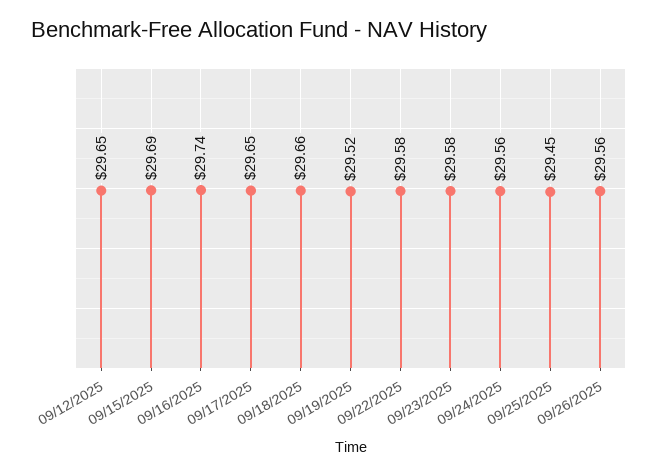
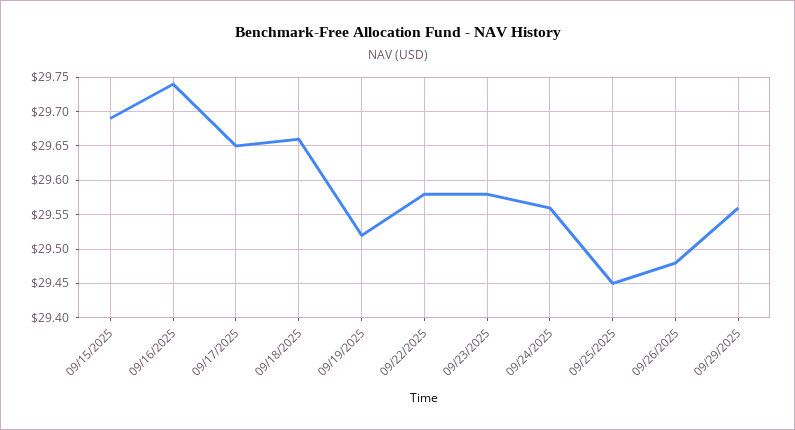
09/12/2025: 29.65 -> none
09/26/2025: 29.56 -> 29.48
09/29/2025: none -> 29.56

